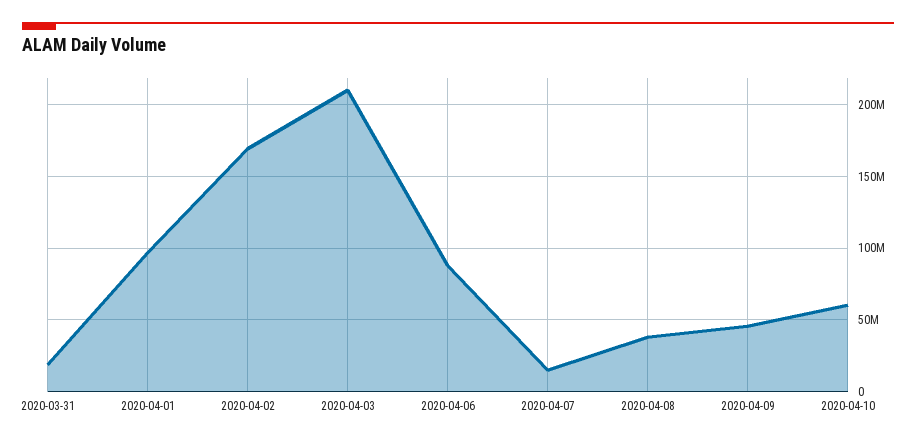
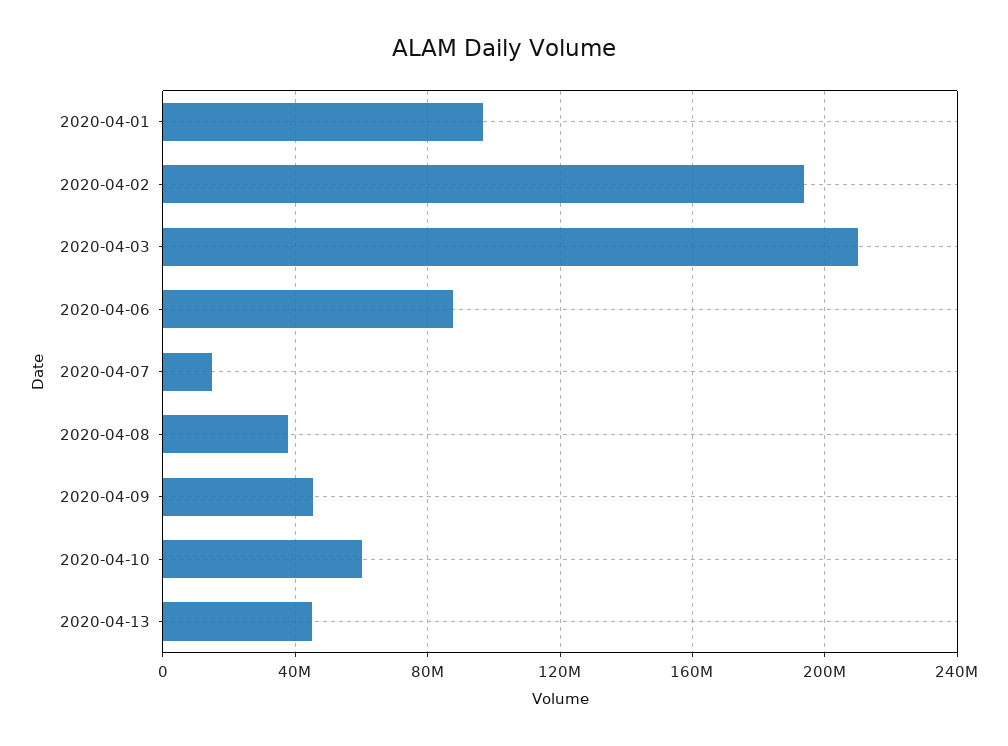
2020-03-31: 20000000 -> none
2020-04-02: 170000000 -> 195000000
2020-04-13: none -> 45000000

